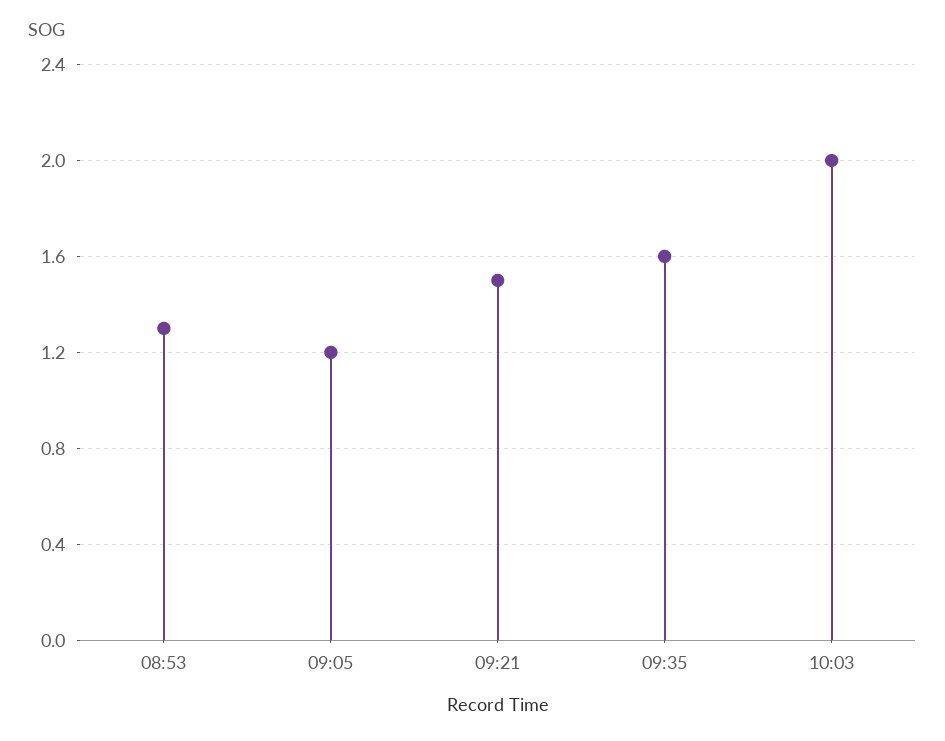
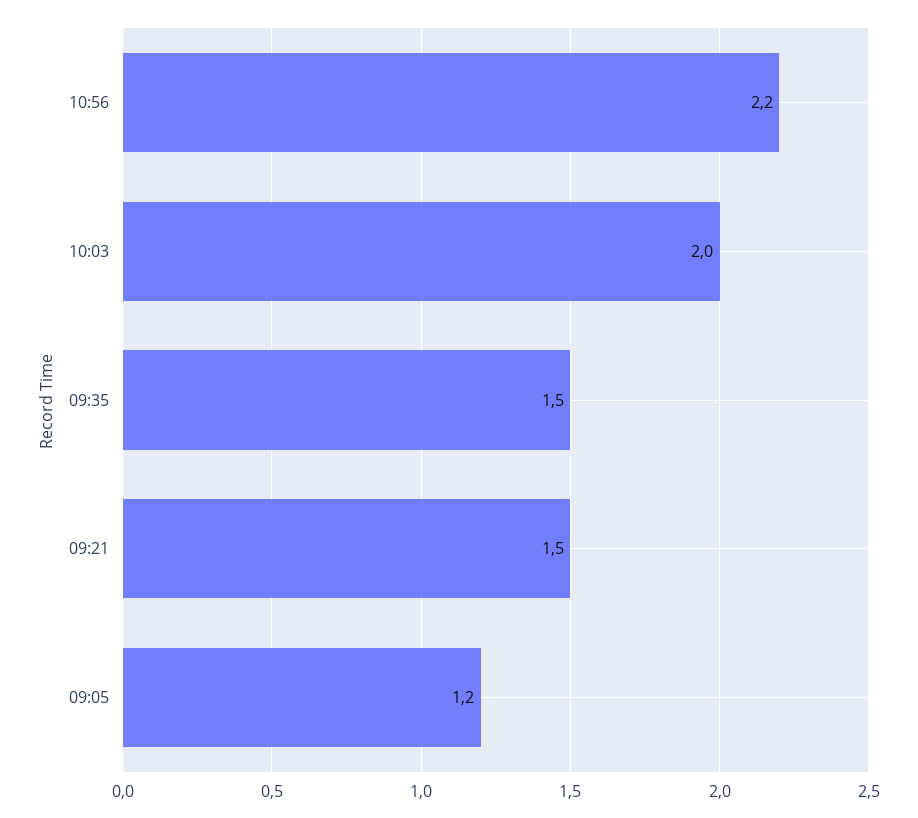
08:53: 1.3 -> none
09:35: 1.6 -> 1.5
10:56: none -> 2.2

